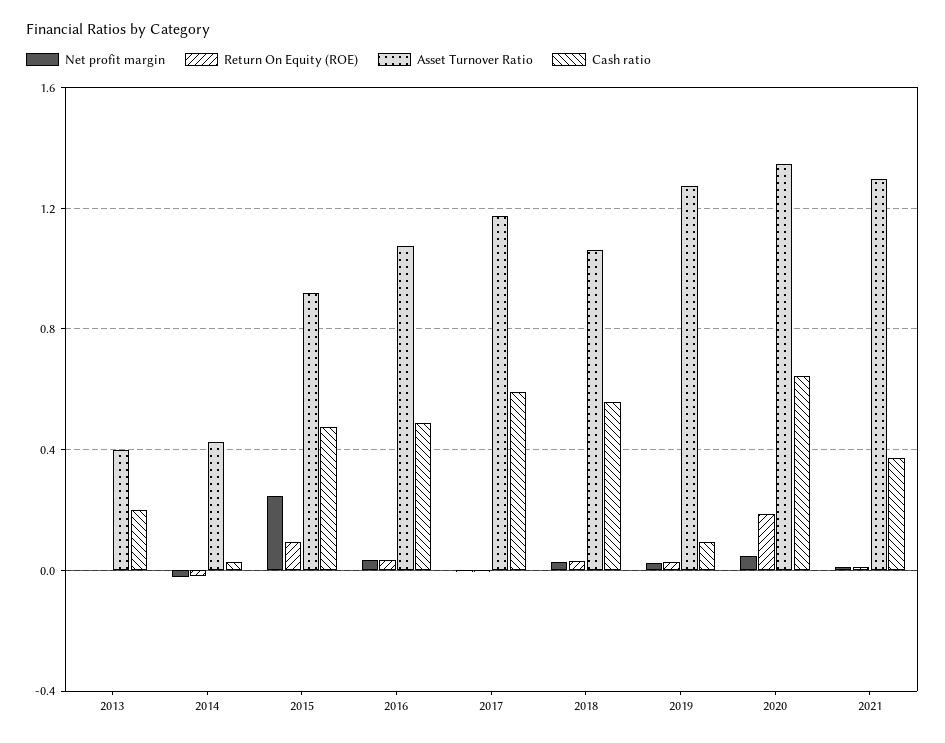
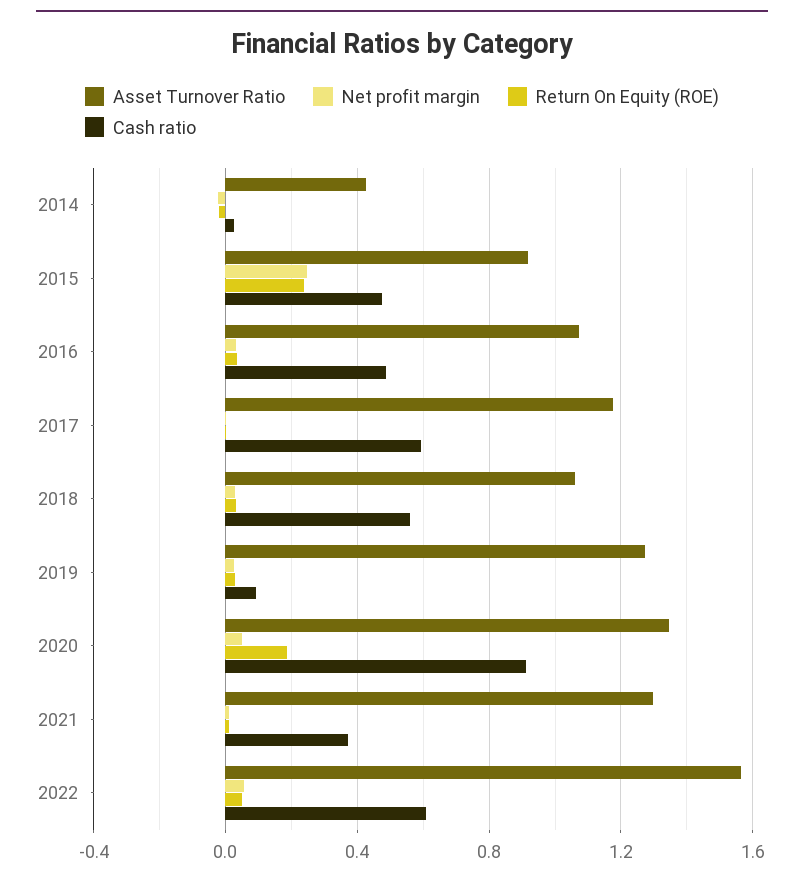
Net profit margin, 2013: 0 -> none
Return On Equity (ROE), 2013: 0 -> none
Asset Turnover Ratio, 2013: 0.4 -> none
Cash ratio, 2013: 0.2 -> none
Return On Equity (ROE), 2015: 0.1 -> 0.25
Cash ratio, 2020: 0.65 -> 0.9
Asset Turnover Ratio, 2022: none -> 1.55
Net profit margin, 2022: none -> 0.05
Return On Equity (ROE), 2022: none -> 0.05
Cash ratio, 2022: none -> 0.6

